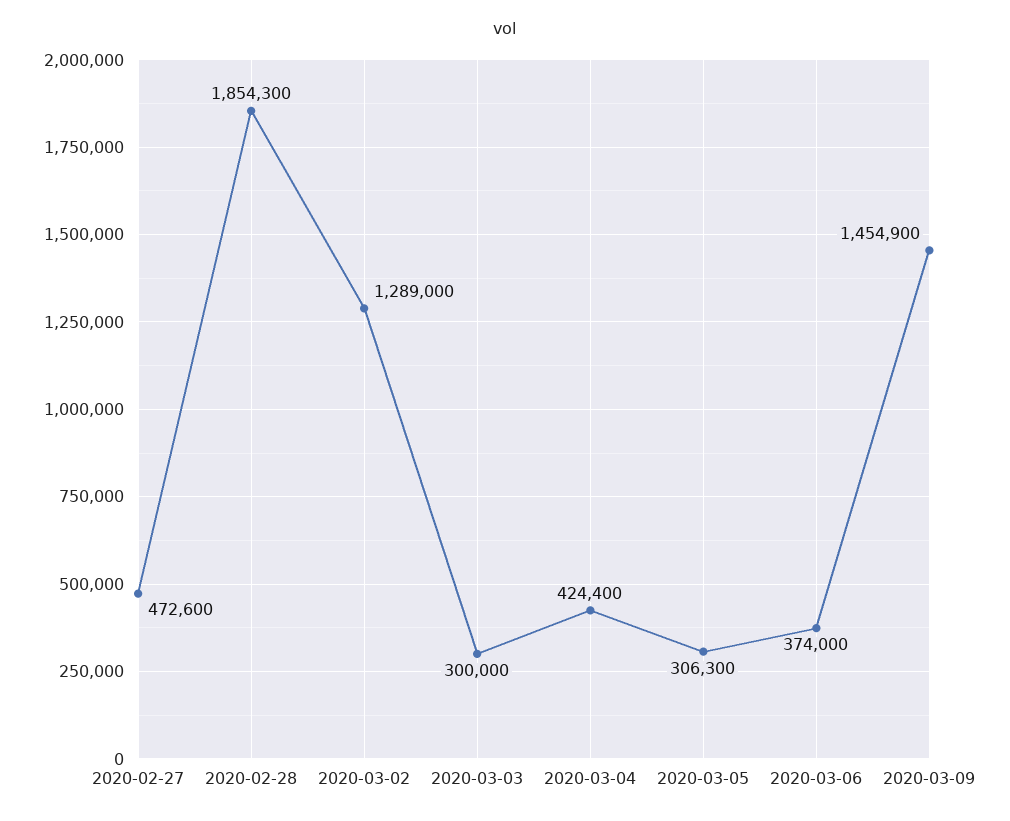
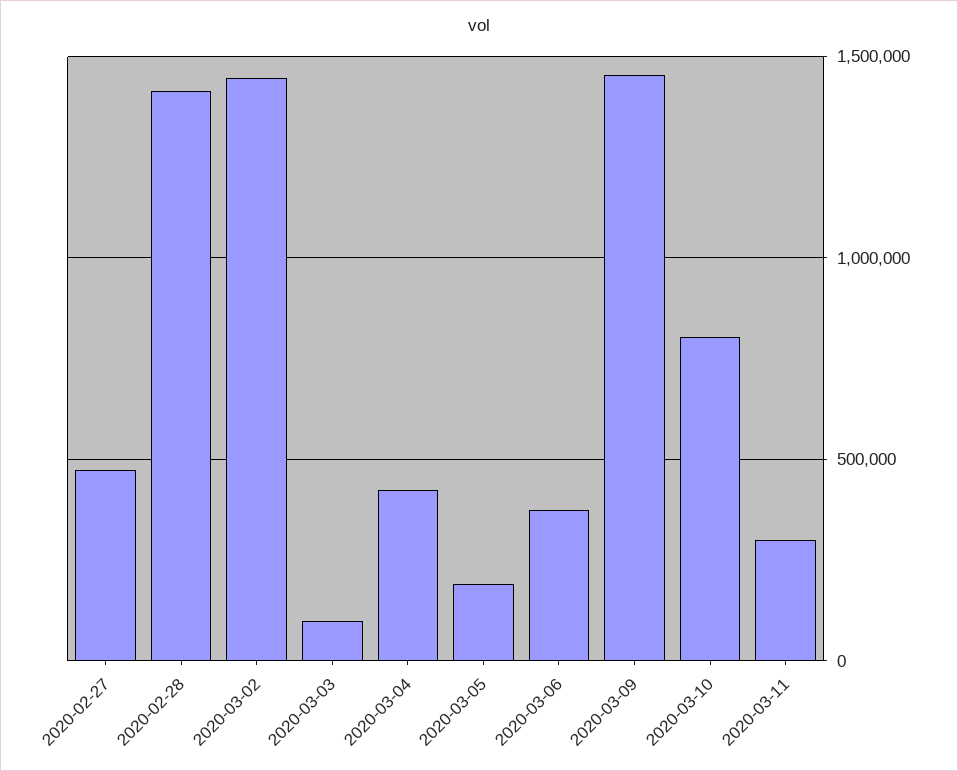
2020-02-28: 1854300 -> 1400000
2020-03-02: 1289000 -> 1450000
2020-03-03: 300000 -> 100000
2020-03-05: 306300 -> 200000
2020-03-10: none -> 800000
2020-03-11: none -> 300000

